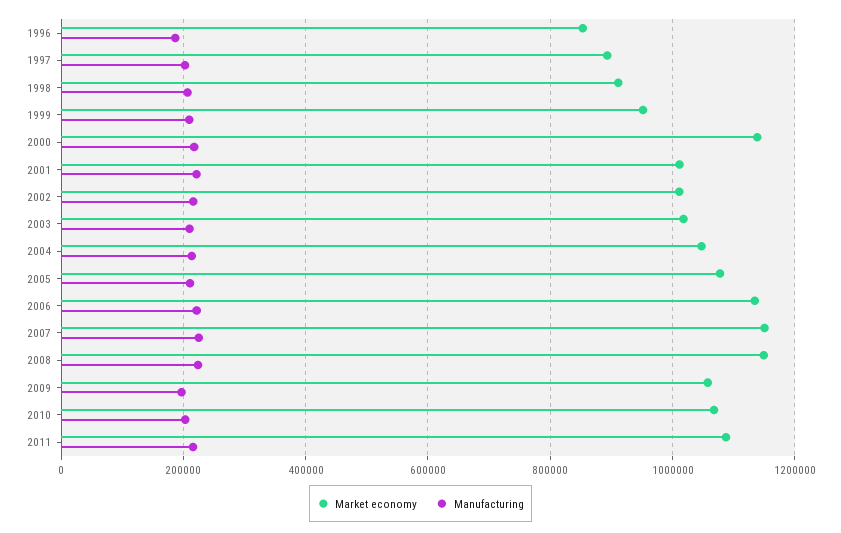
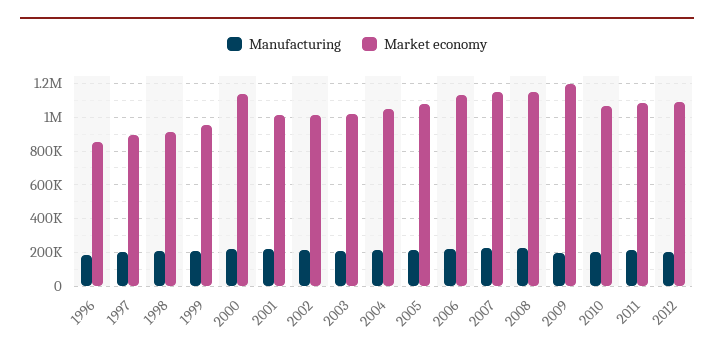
Market economy, 2009: 1060000 -> 1200000
Manufacturing, 2012: none -> 200000
Market economy, 2012: none -> 1100000

